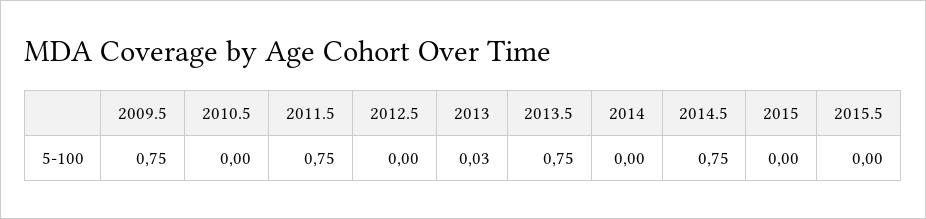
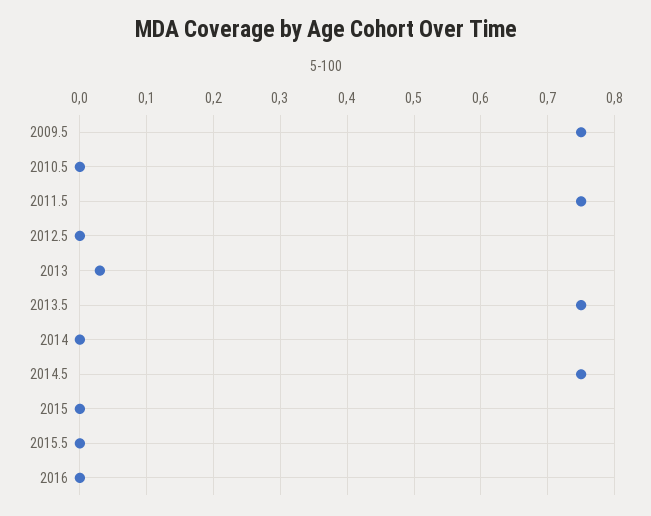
2016: none -> 0

